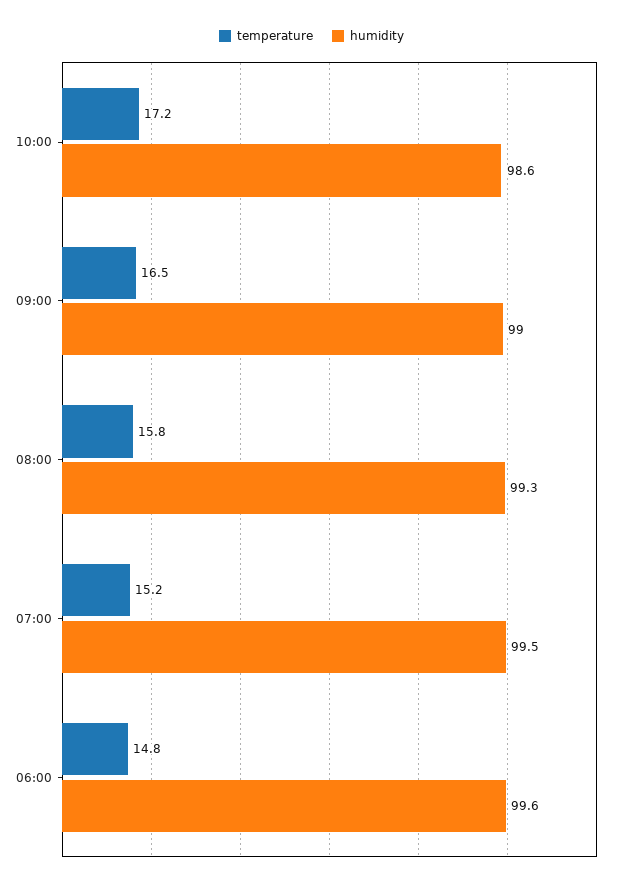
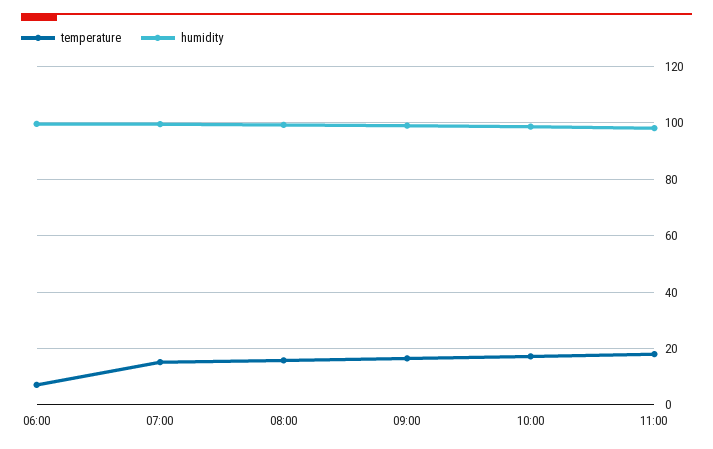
temperature, 06:00: 14.8 -> 7.5
temperature, 11:00: none -> 17.5
humidity, 11:00: none -> 97.5

